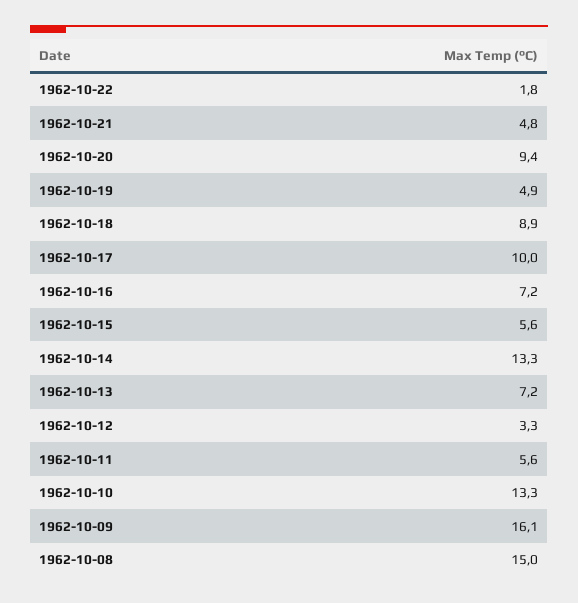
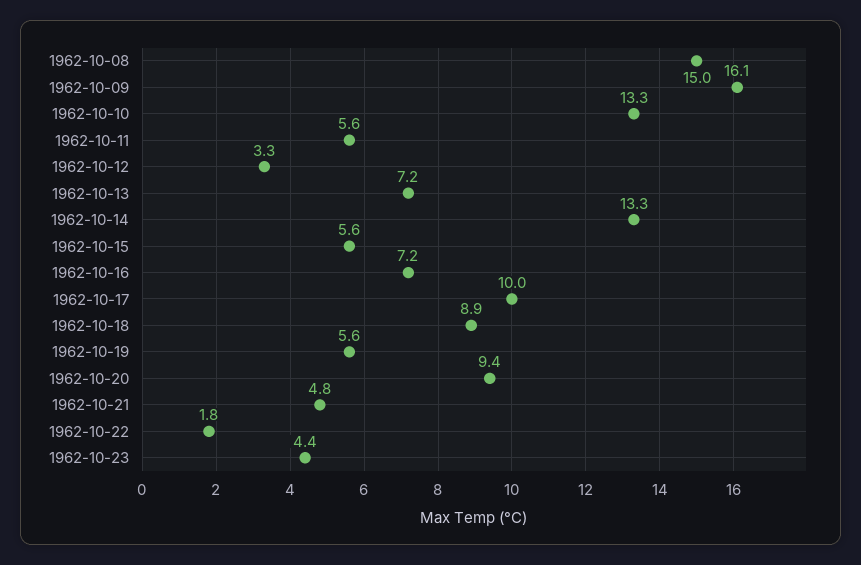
1962-10-19: 4.9 -> 5.6
1962-10-23: none -> 4.4

